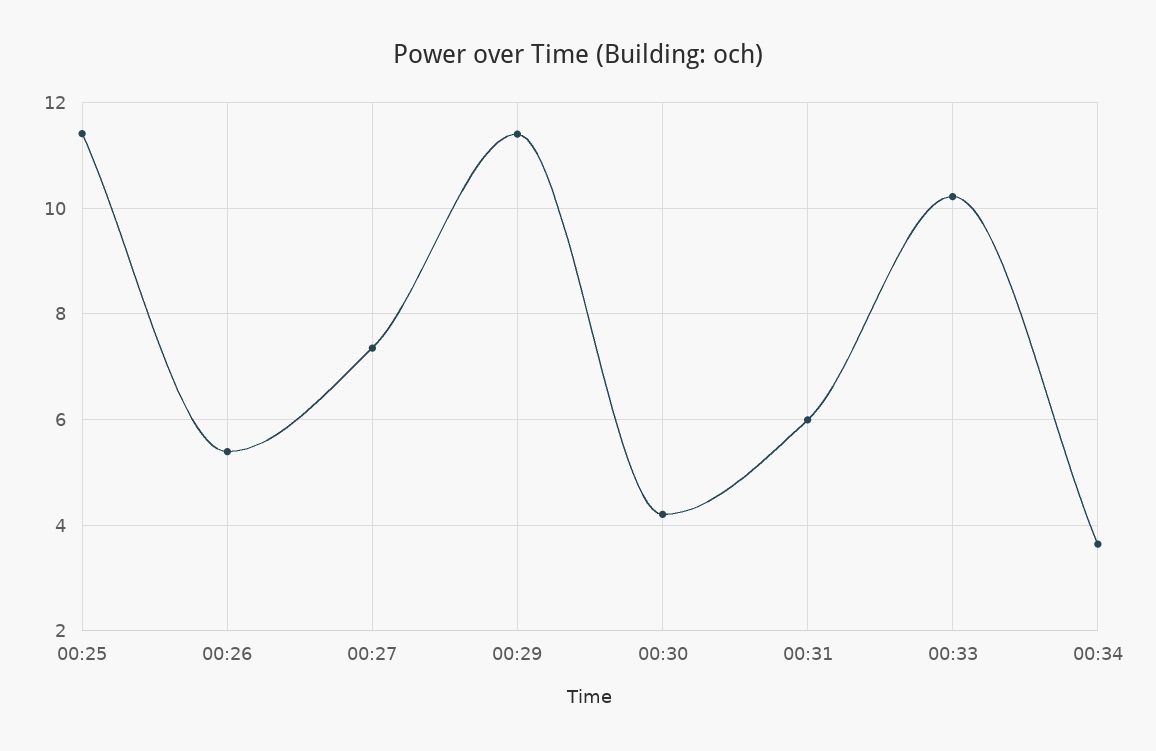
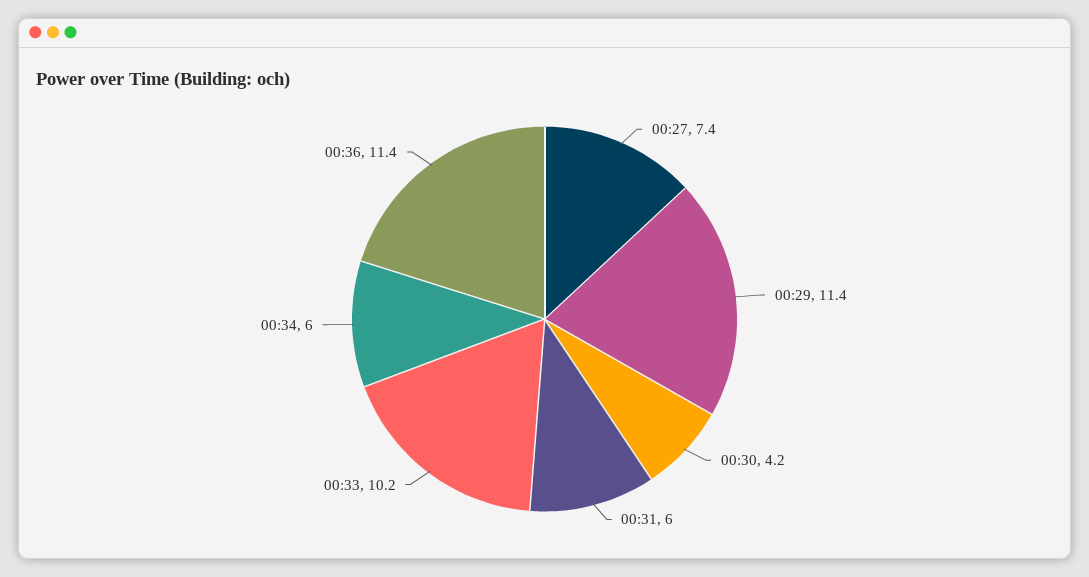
00:25: 11.4 -> none
00:26: 5.4 -> none
00:34: 3.6 -> 6
00:36: none -> 11.4

